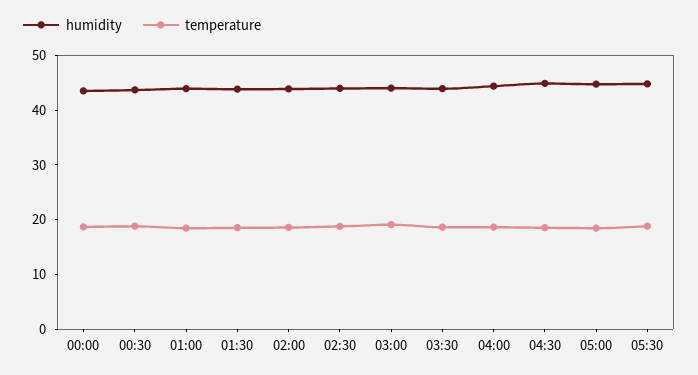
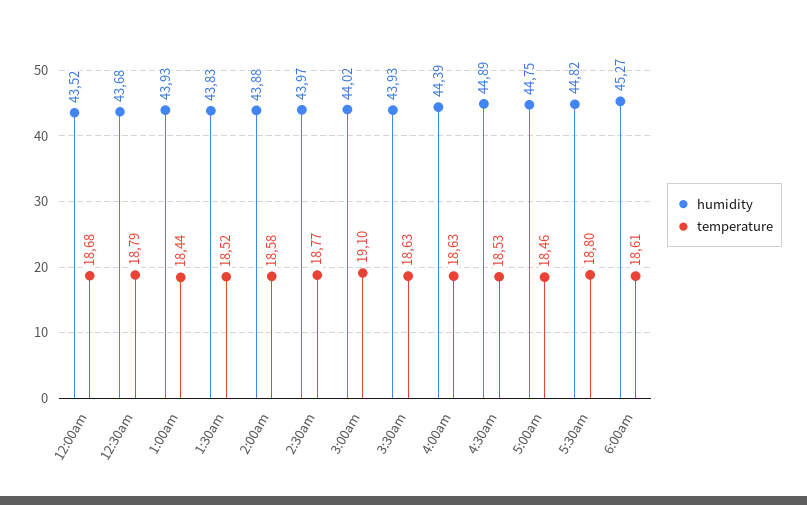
humidity, 6:00am: none -> 45.27
temperature, 6:00am: none -> 18.61

